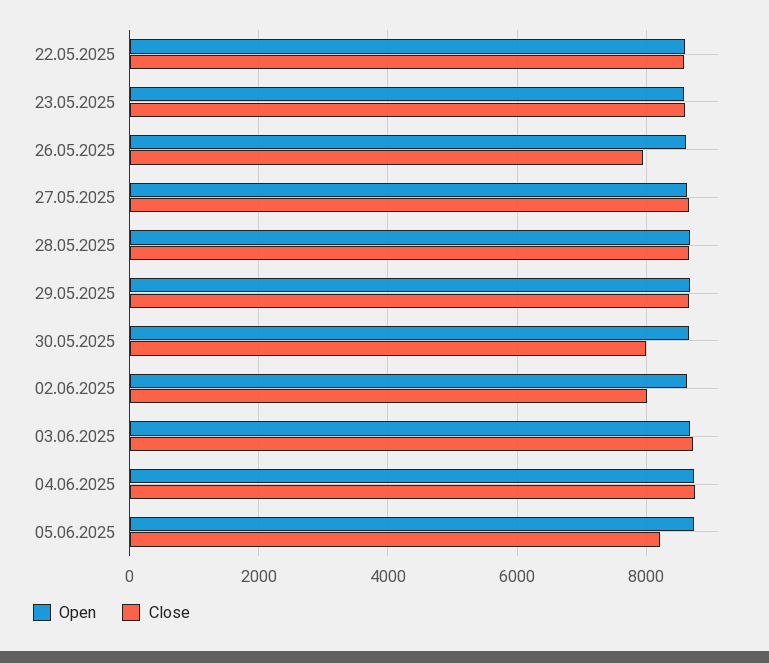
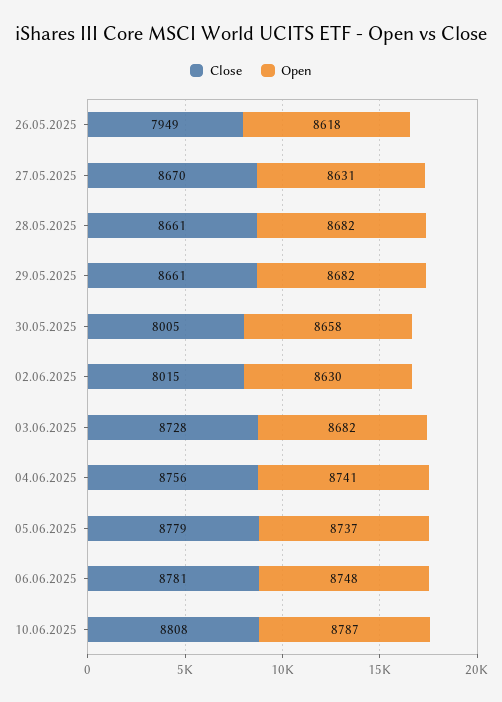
Open, 22.05.2025: 8600 -> none
Close, 22.05.2025: 8600 -> none
Open, 23.05.2025: 8600 -> none
Close, 23.05.2025: 8600 -> none
Close, 05.06.2025: 8200 -> 8779
Close, 06.06.2025: none -> 8781
Open, 06.06.2025: none -> 8748
Close, 10.06.2025: none -> 8808
Open, 10.06.2025: none -> 8787

